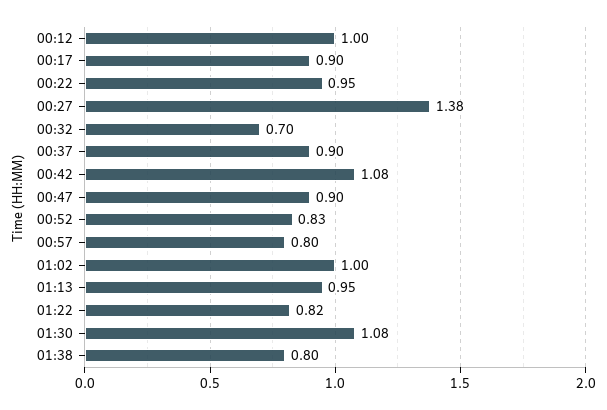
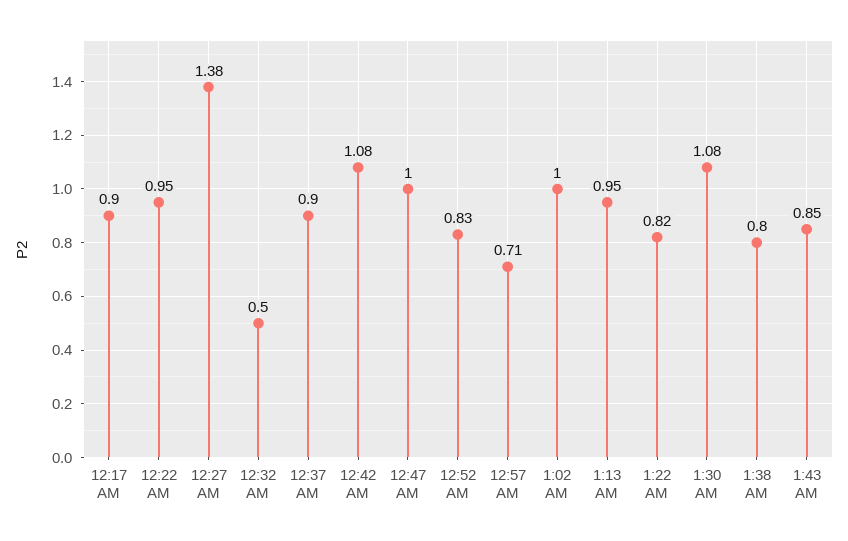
00:12: 1 -> none
00:32: 0.7 -> 0.5
00:47: 0.9 -> 1
00:57: 0.8 -> 0.71
1:43 AM: none -> 0.85

